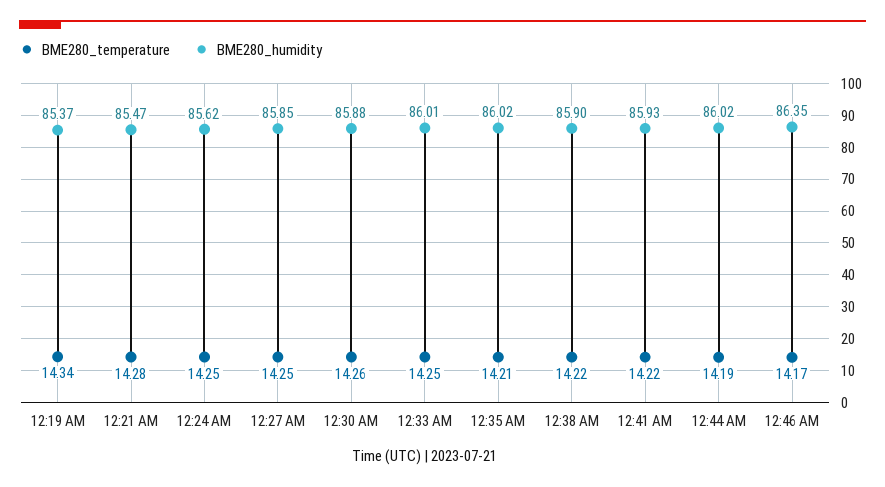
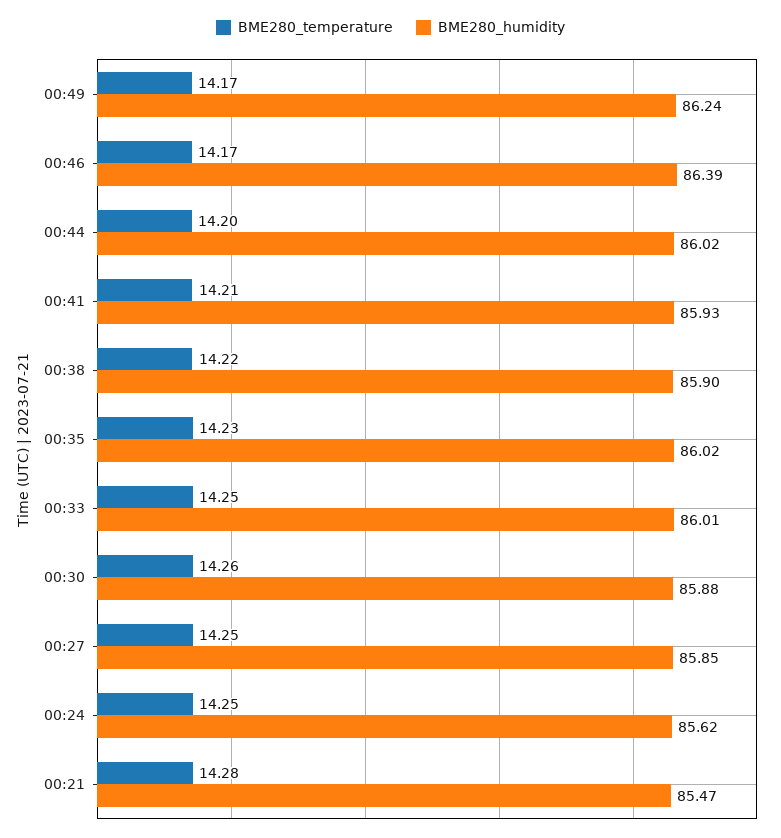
BME280_temperature, 12:19 AM: 14.34 -> none
BME280_humidity, 12:19 AM: 85.37 -> none
BME280_temperature, 12:35 AM: 14.21 -> 14.23
BME280_temperature, 12:41 AM: 14.22 -> 14.21
BME280_temperature, 12:44 AM: 14.19 -> 14.2
BME280_humidity, 12:46 AM: 86.35 -> 86.39
BME280_temperature, 00:49: none -> 14.17
BME280_humidity, 00:49: none -> 86.24

